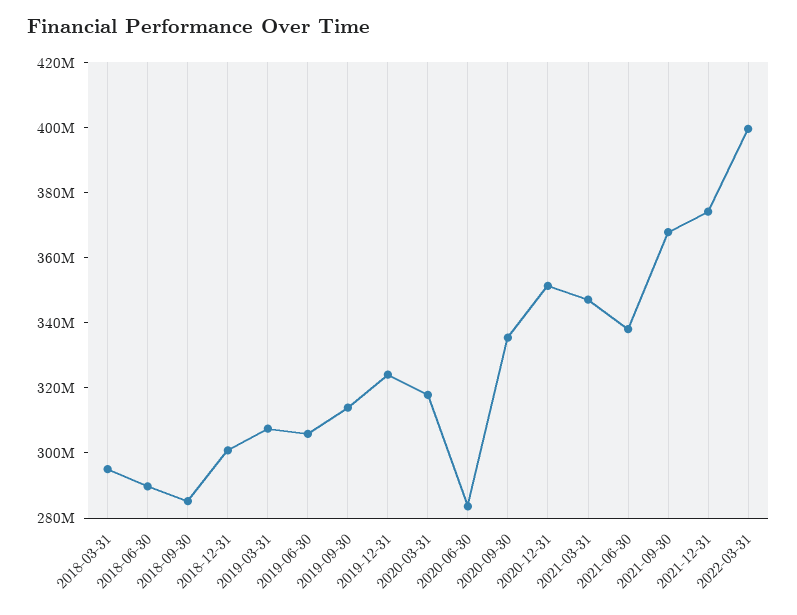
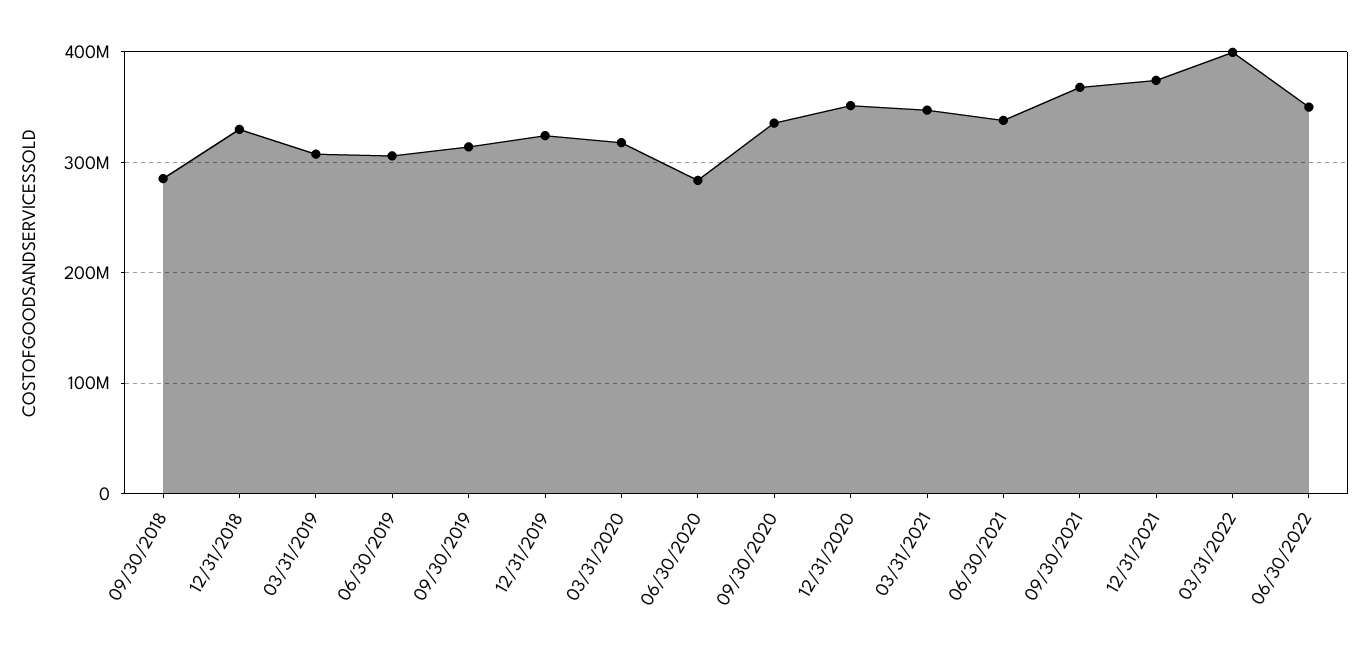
2018-03-31: 295000000 -> none
2018-06-30: 290000000 -> none
2018-12-31: 300000000 -> 330000000
06/30/2022: none -> 350000000

